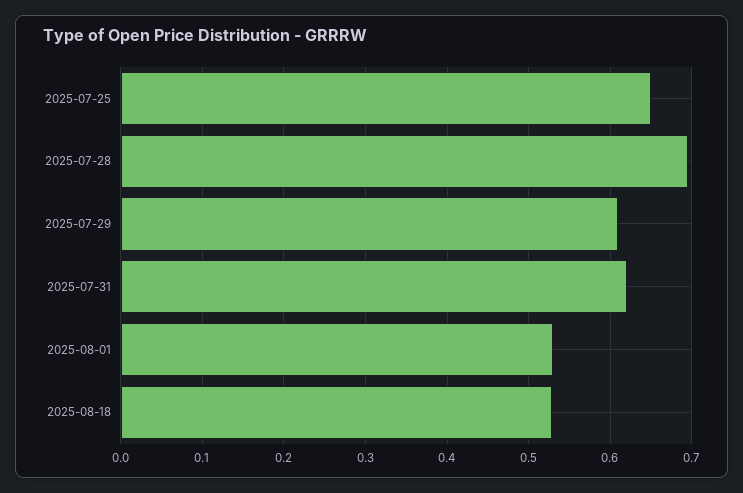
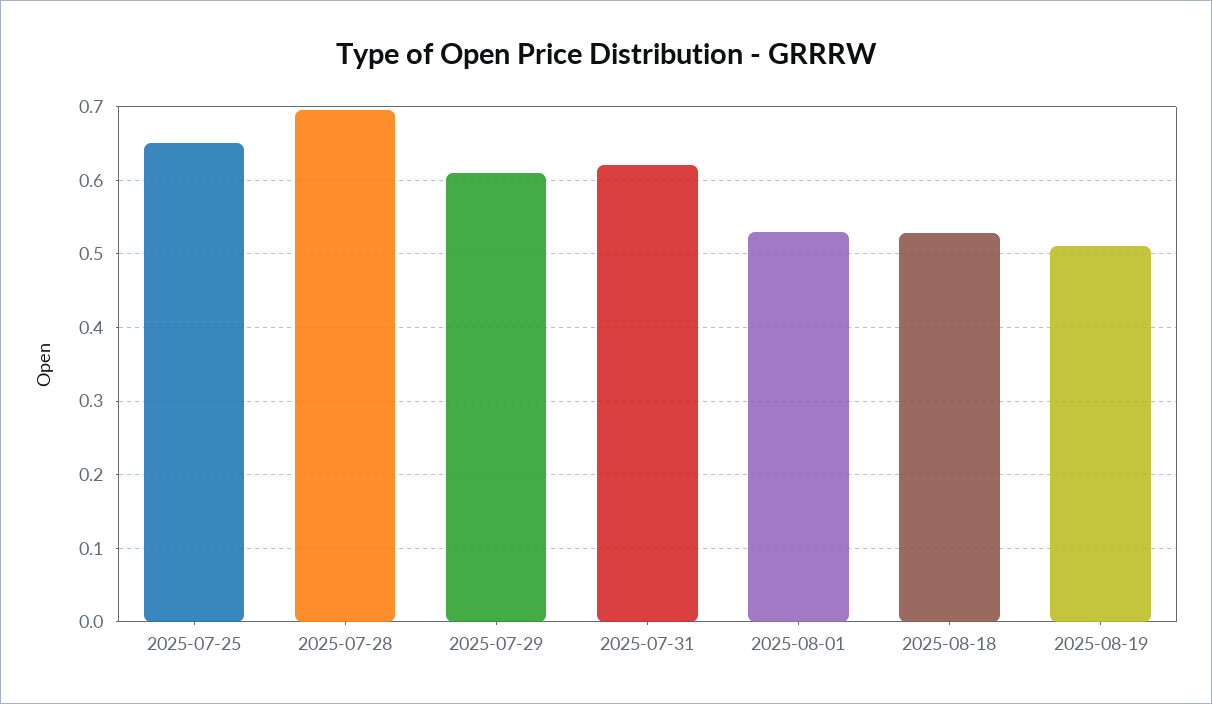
2025-08-19: none -> 0.51

